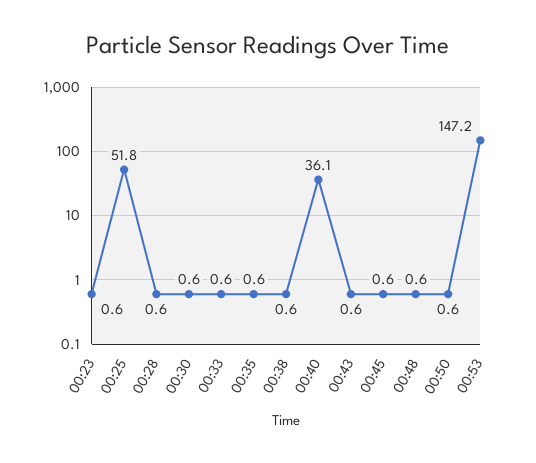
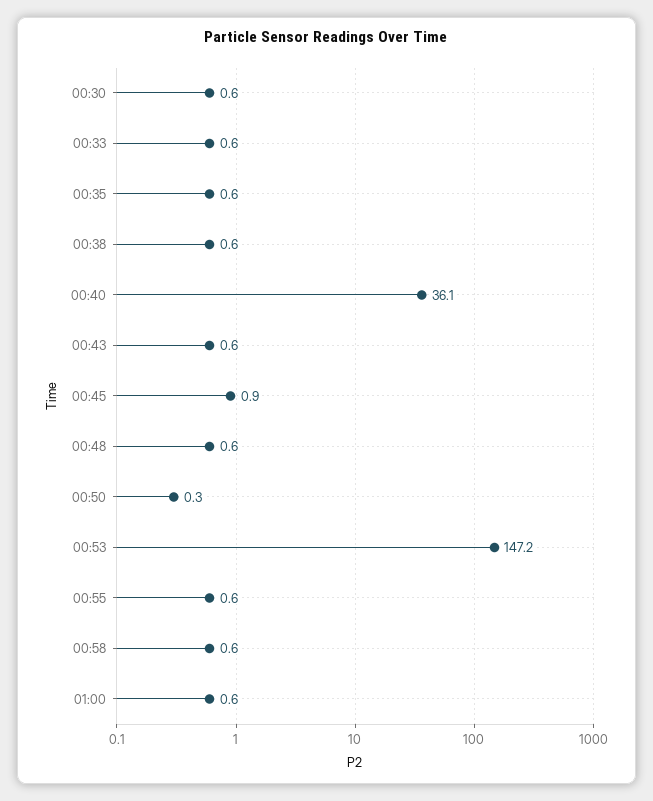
00:23: 0.6 -> none
00:25: 51.8 -> none
00:28: 0.6 -> none
00:45: 0.6 -> 0.9
00:50: 0.6 -> 0.3
00:55: none -> 0.6
00:58: none -> 0.6
01:00: none -> 0.6

